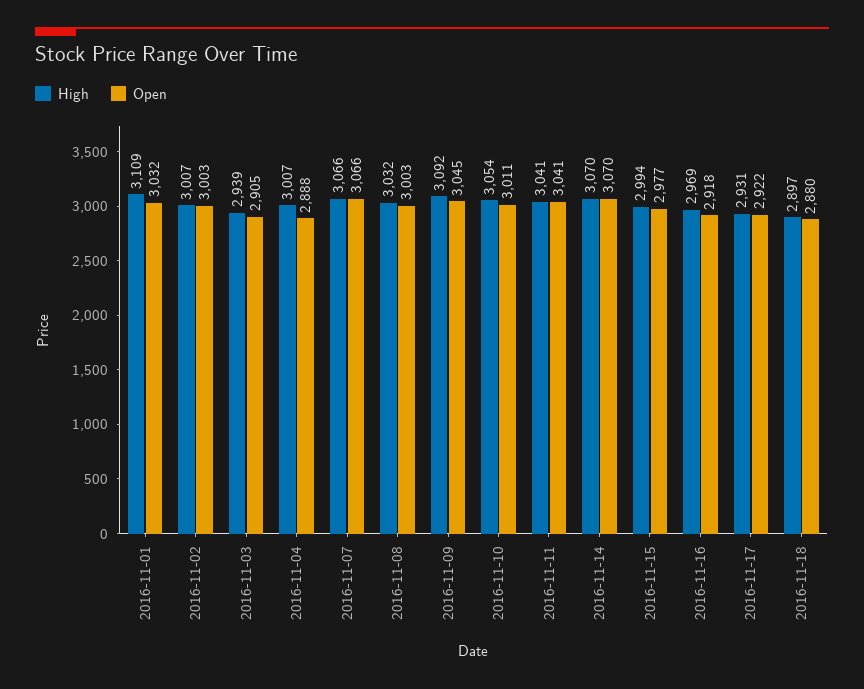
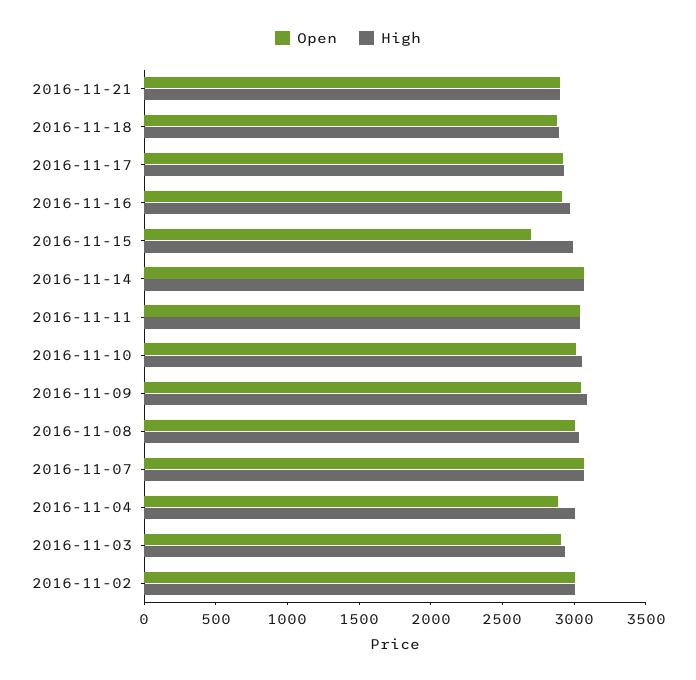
High, 2016-11-01: 3109 -> none
Open, 2016-11-01: 3032 -> none
Open, 2016-11-15: 2977 -> 2700
Open, 2016-11-21: none -> 2900
High, 2016-11-21: none -> 2900

